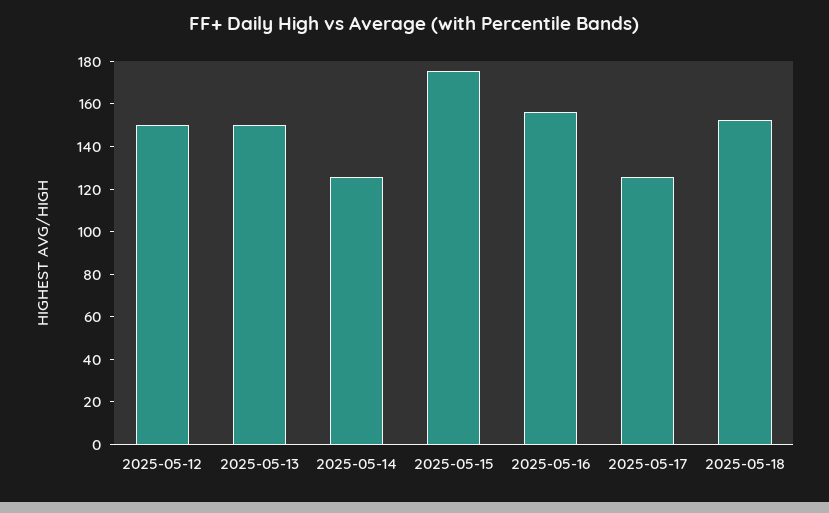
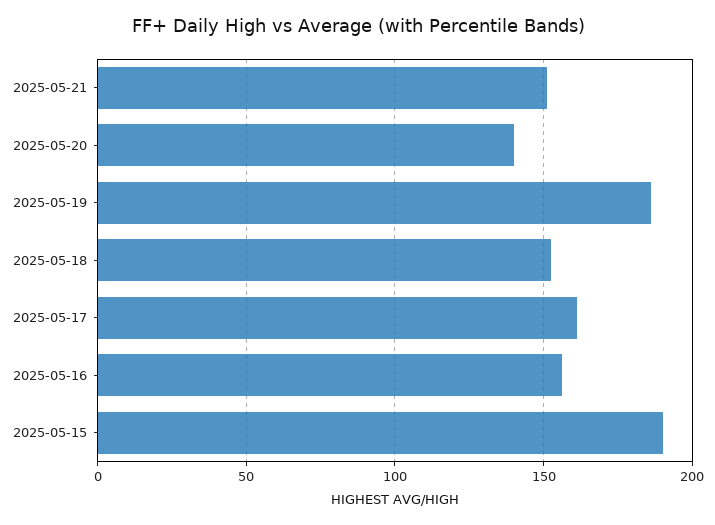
2025-05-12: 150 -> none
2025-05-13: 150 -> none
2025-05-14: 125 -> none
2025-05-15: 175 -> 190
2025-05-17: 125 -> 160
2025-05-21: none -> 150
2025-05-20: none -> 140
2025-05-19: none -> 185

